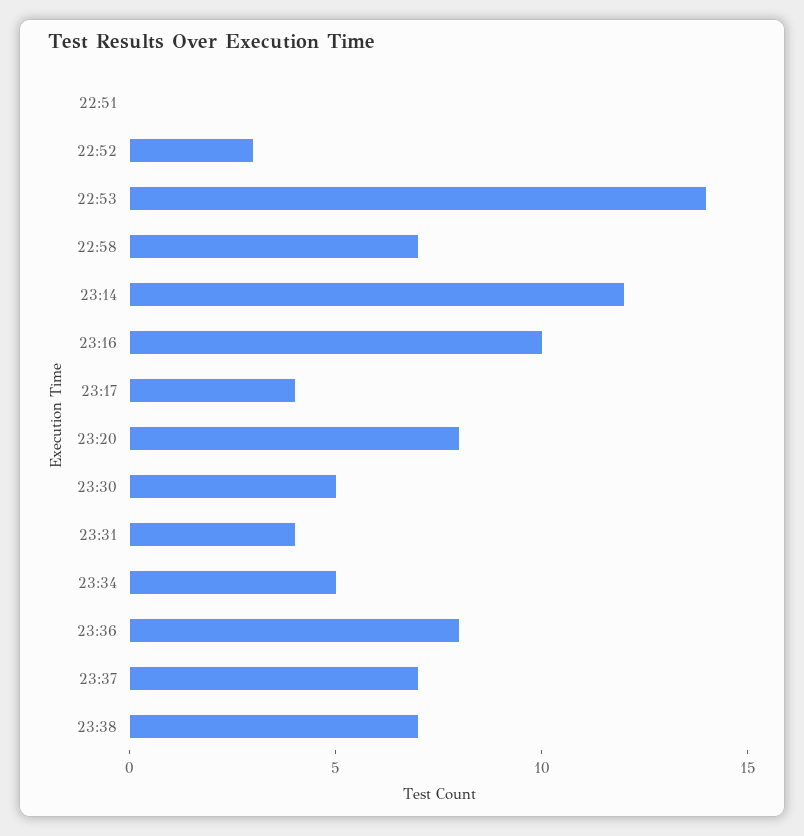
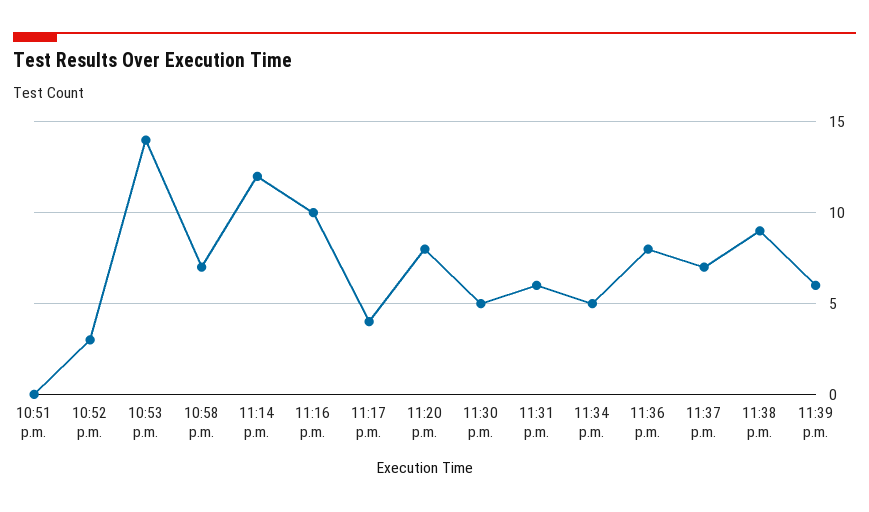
23:31: 4 -> 6
23:38: 7 -> 9
11:39 p.m.: none -> 6

